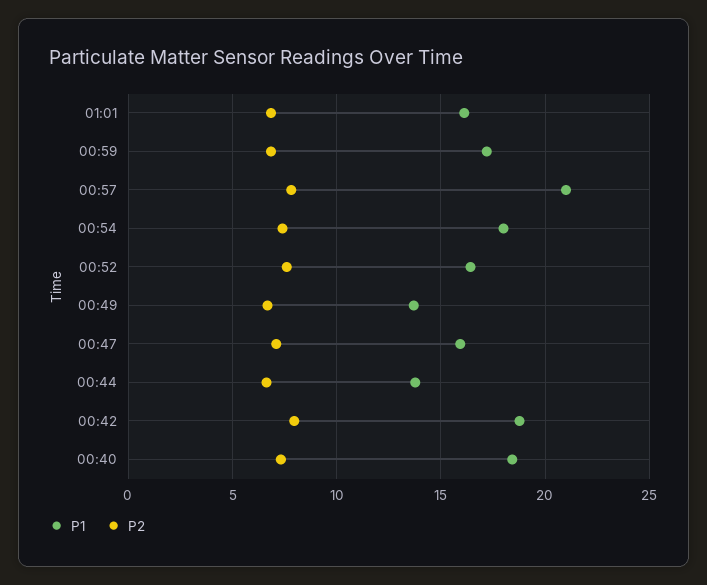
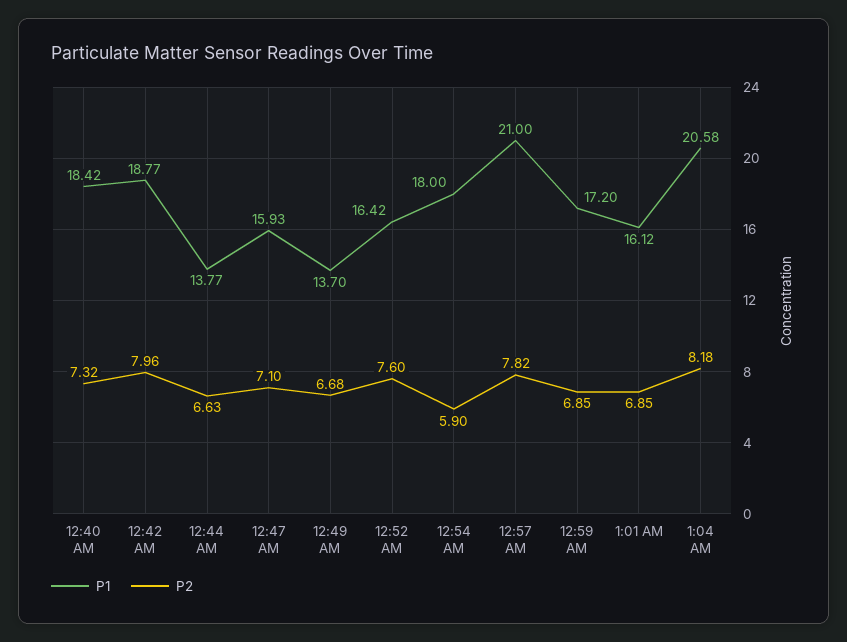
P2, 00:54: 7.5 -> 5.9
P1, 1:04 AM: none -> 20.58
P2, 1:04 AM: none -> 8.18

